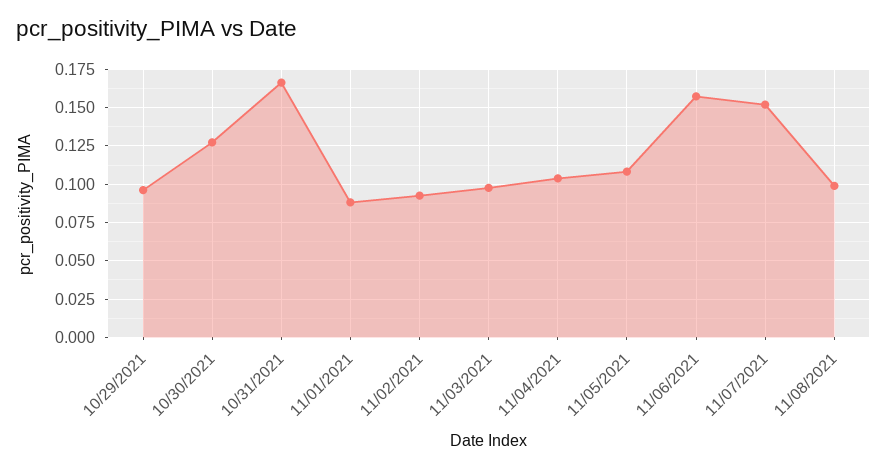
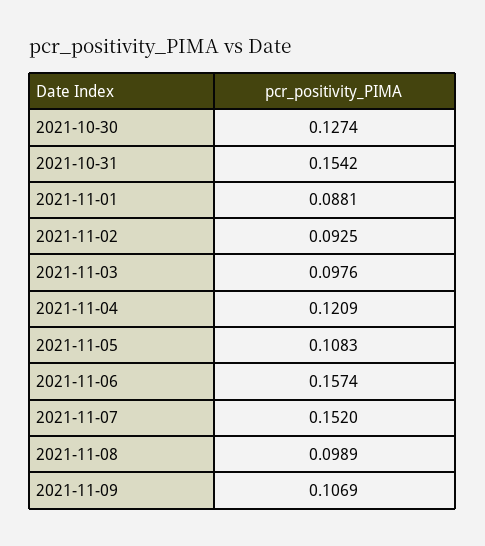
10/29/2021: 0.095 -> none
10/31/2021: 0.165 -> 0.1542
11/04/2021: 0.105 -> 0.1209
2021-11-09: none -> 0.1069

